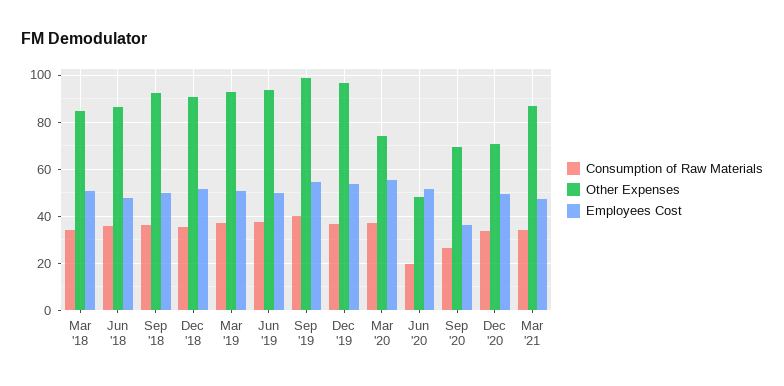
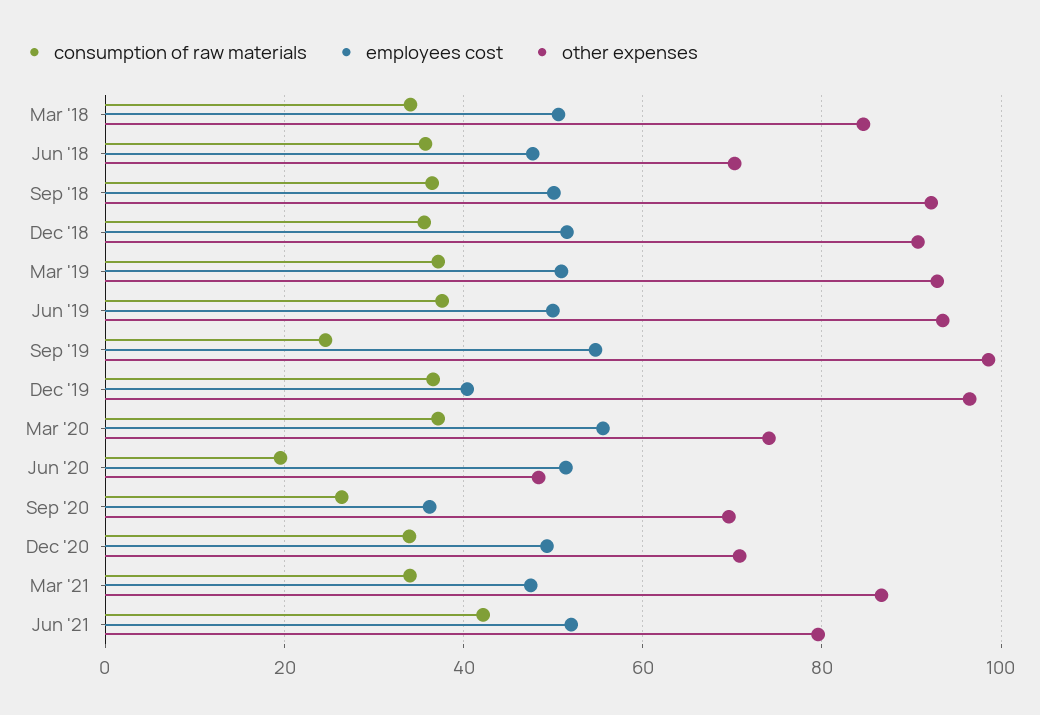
Other Expenses, Jun '18: 85 -> 70
Consumption of Raw Materials, Sep '19: 40 -> 24
Employees Cost, Dec '19: 55 -> 40
Consumption of Raw Materials, Jun '21: none -> 42
Employees Cost, Jun '21: none -> 52
Other Expenses, Jun '21: none -> 80

